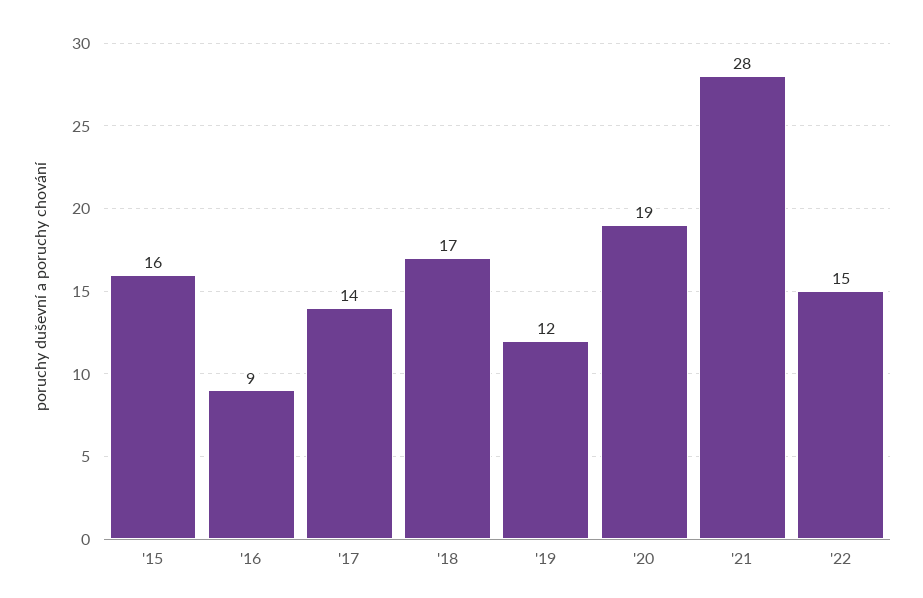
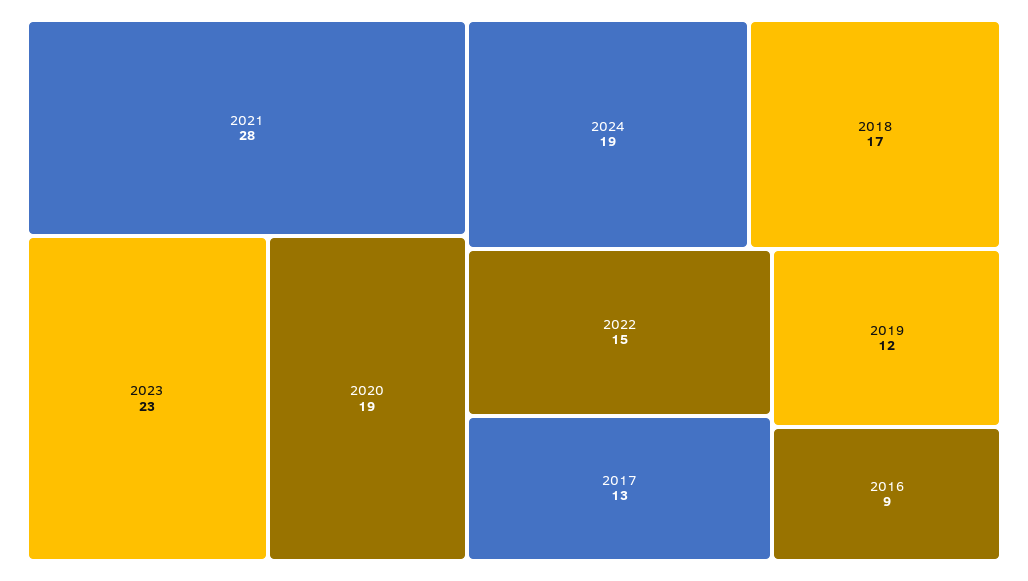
'15: 16 -> none
'17: 14 -> 13
2023: none -> 23
2024: none -> 19

